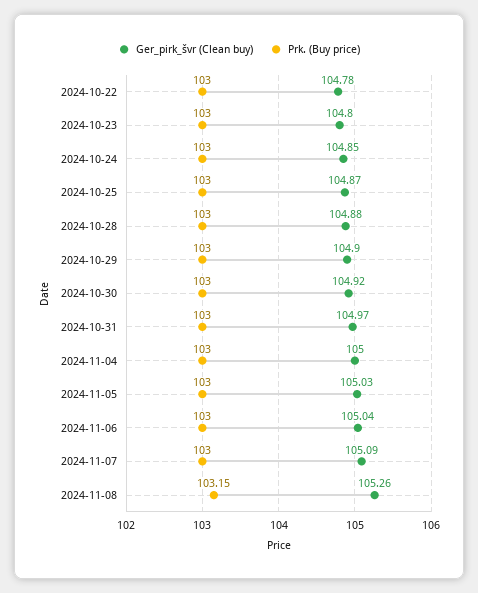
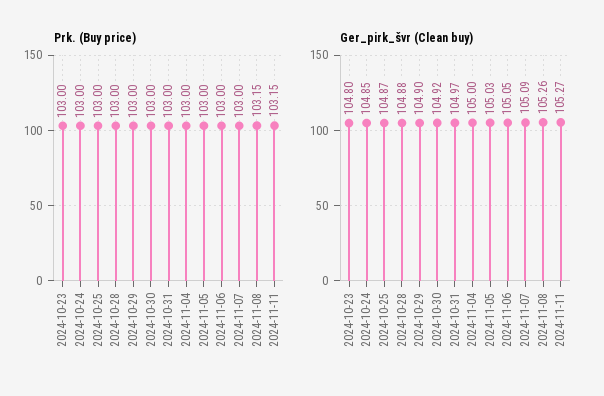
Ger_pirk_švr (Clean buy), 2024-10-22: 104.78 -> none
Prk. (Buy price), 2024-10-22: 103 -> none
Ger_pirk_švr (Clean buy), 2024-11-06: 105.04 -> 105.05
Prk. (Buy price), 2024-11-11: none -> 103.15
Ger_pirk_švr (Clean buy), 2024-11-11: none -> 105.27

